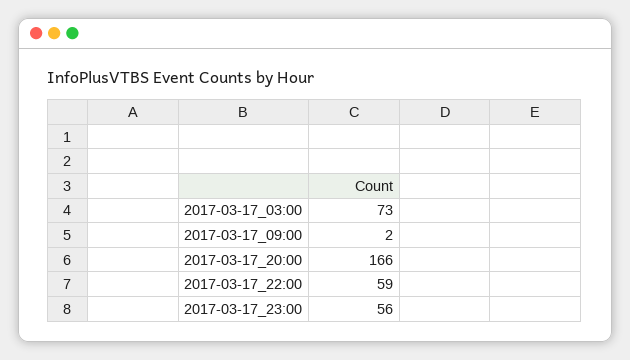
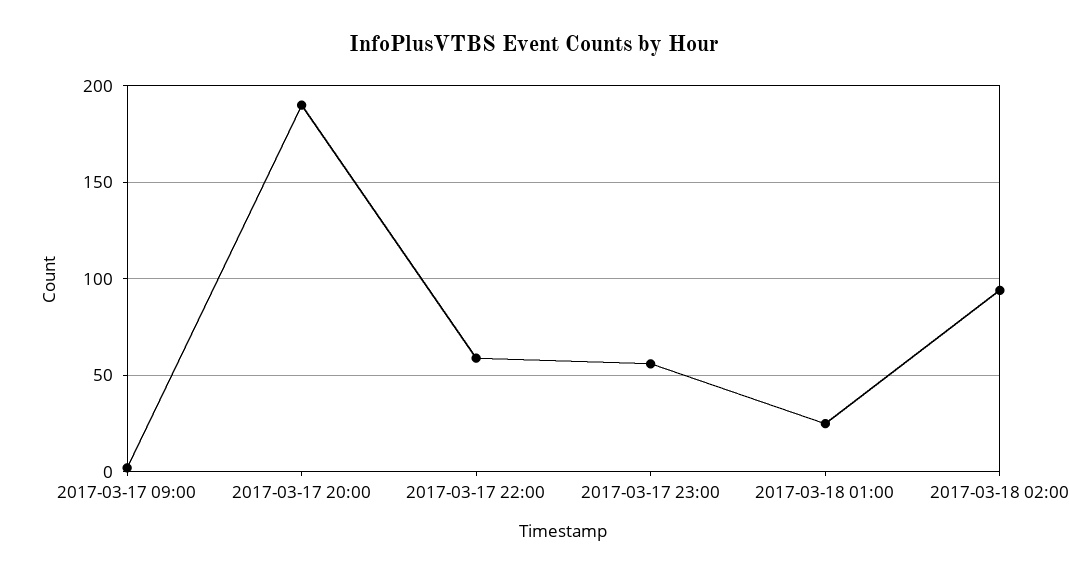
2017-03-17_03:00: 73 -> none
2017-03-17_20:00: 166 -> 190
2017-03-18 01:00: none -> 25
2017-03-18 02:00: none -> 95

